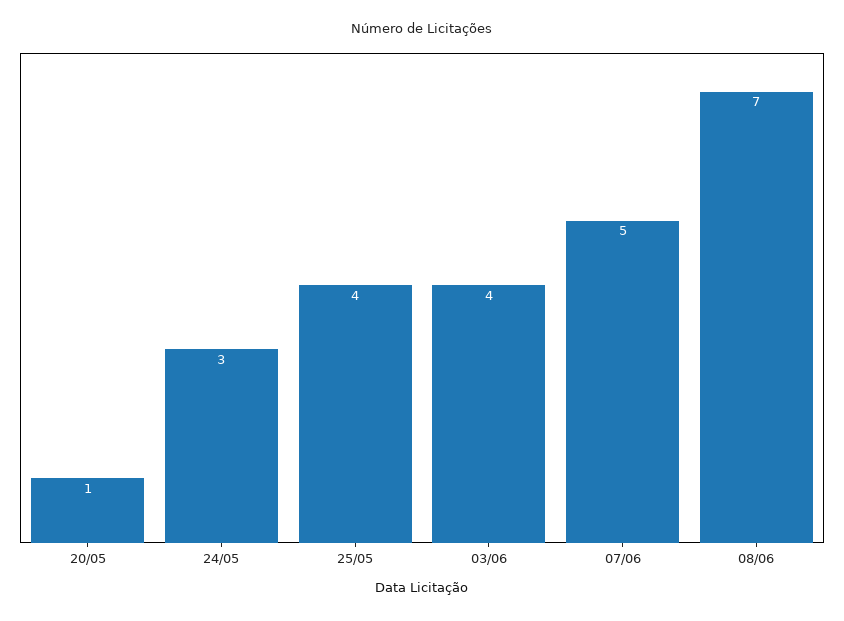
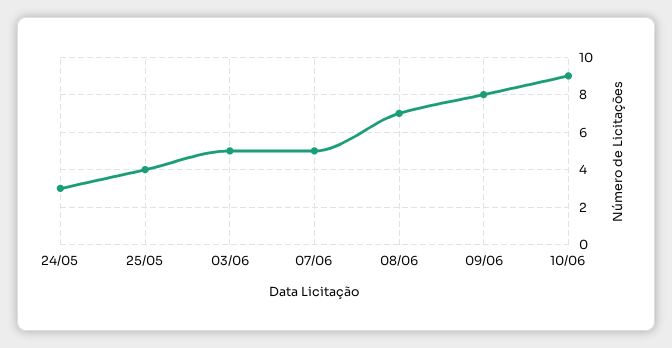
20/05: 1 -> none
03/06: 4 -> 5
09/06: none -> 8
10/06: none -> 9

